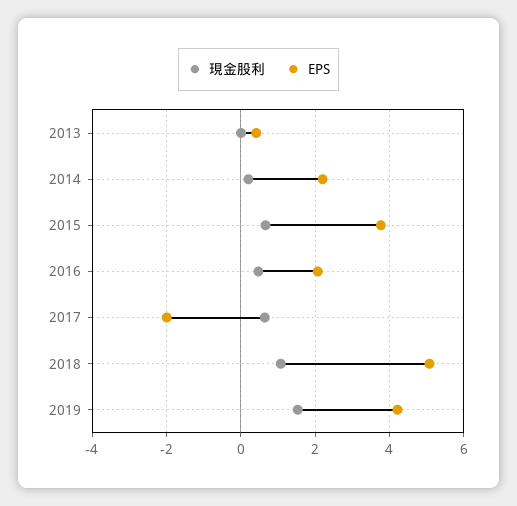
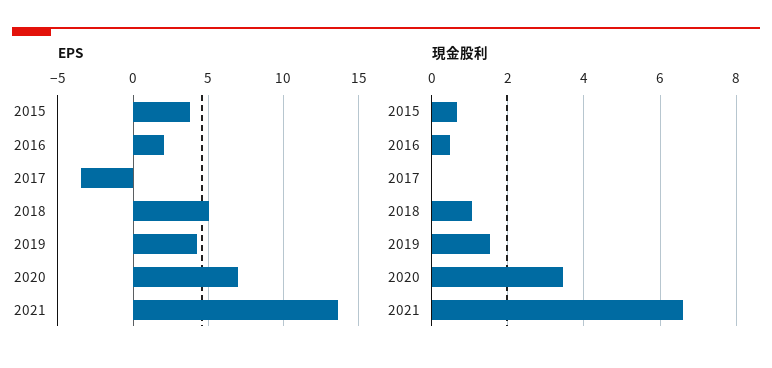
現金股利, 2013: 0 -> none
EPS, 2013: 0.4 -> none
現金股利, 2014: 0.2 -> none
EPS, 2014: 2.2 -> none
現金股利, 2017: 0.6 -> 0
EPS, 2017: -2 -> -3.5
EPS, 2020: none -> 7
EPS, 2021: none -> 13.5
現金股利, 2020: none -> 3.4
現金股利, 2021: none -> 6.6

